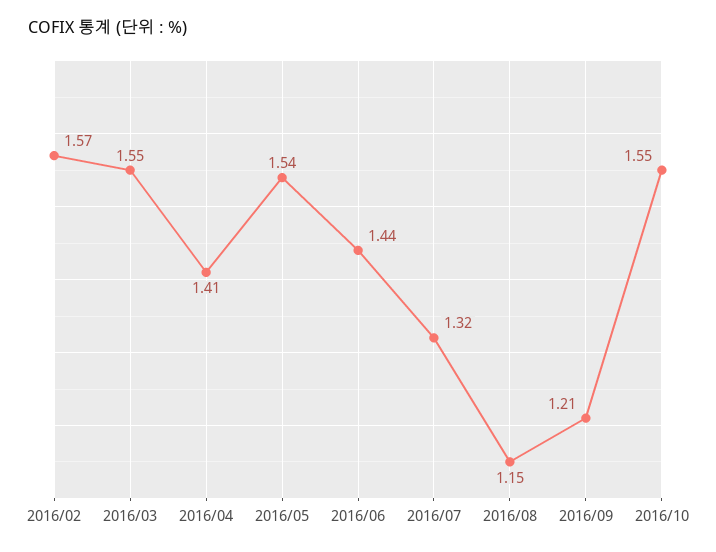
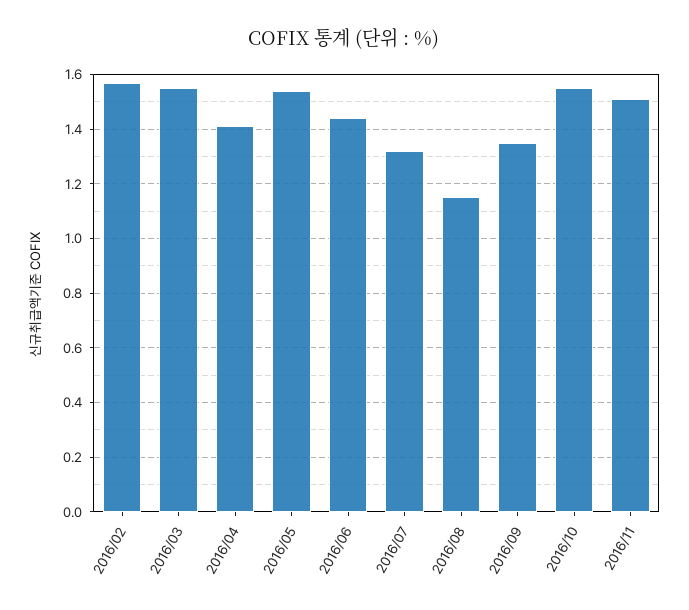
2016/09: 1.21 -> 1.35
2016/11: none -> 1.5

